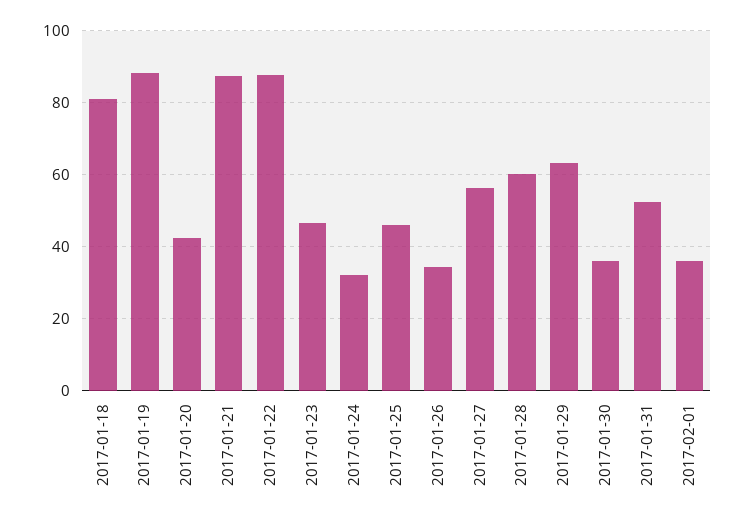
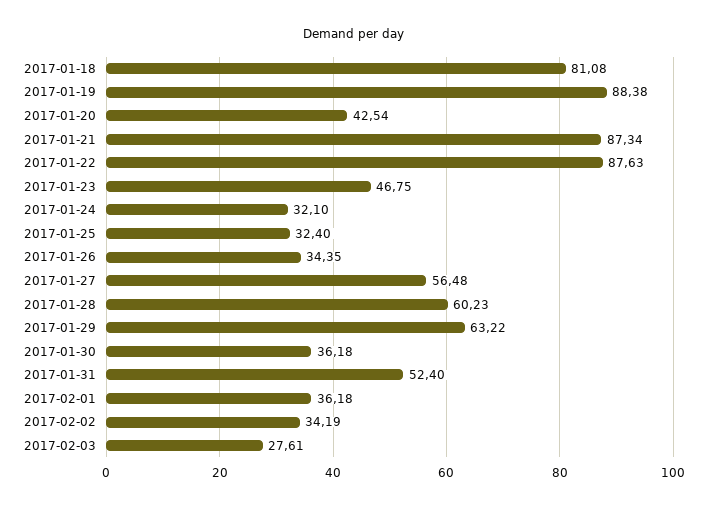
2017-01-25: 46 -> 32.4
2017-02-02: none -> 34.19
2017-02-03: none -> 27.61

